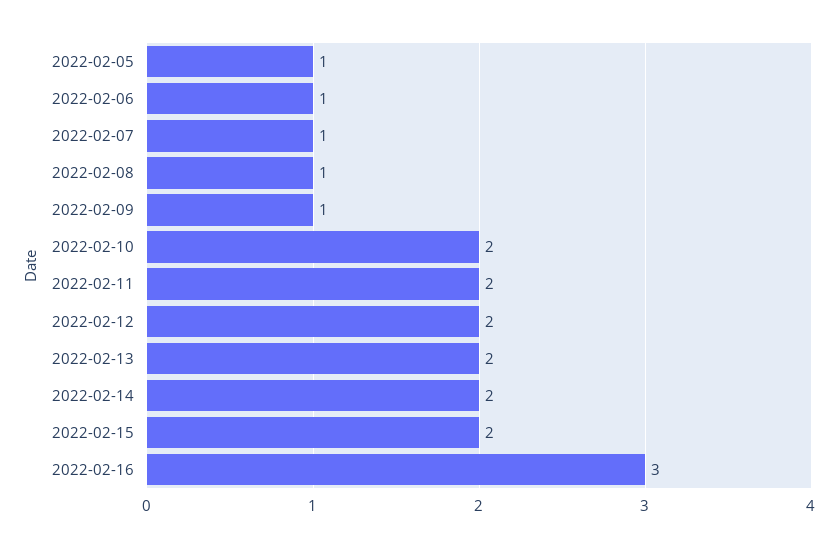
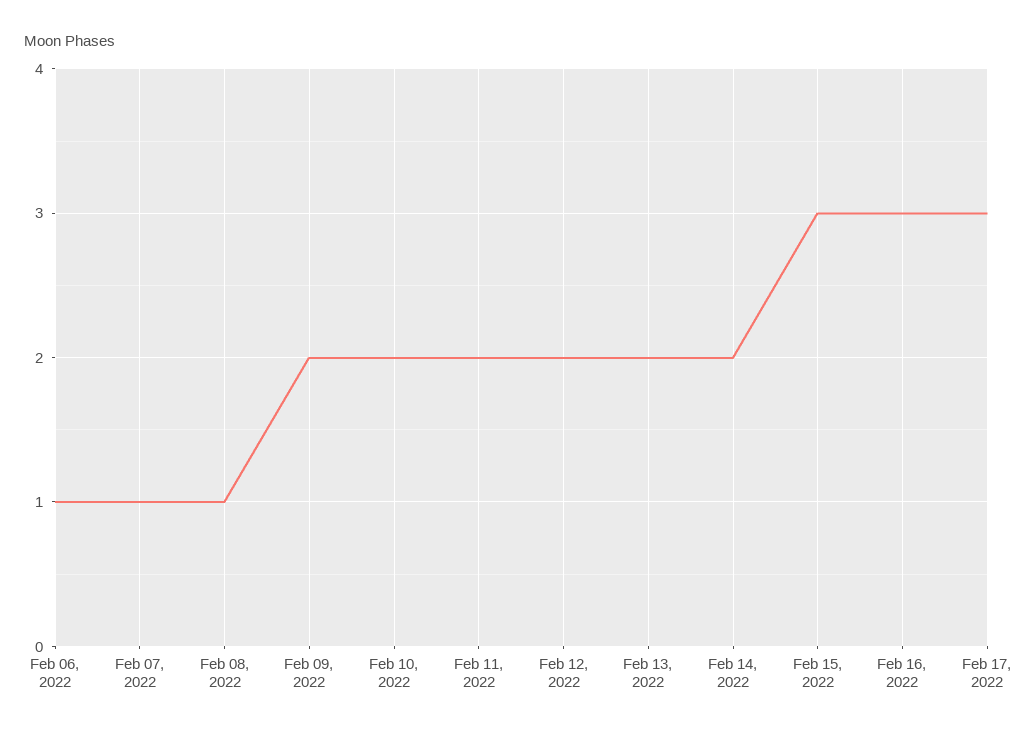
2022-02-05: 1 -> none
2022-02-09: 1 -> 2
2022-02-15: 2 -> 3
Feb 17, 2022: none -> 3

